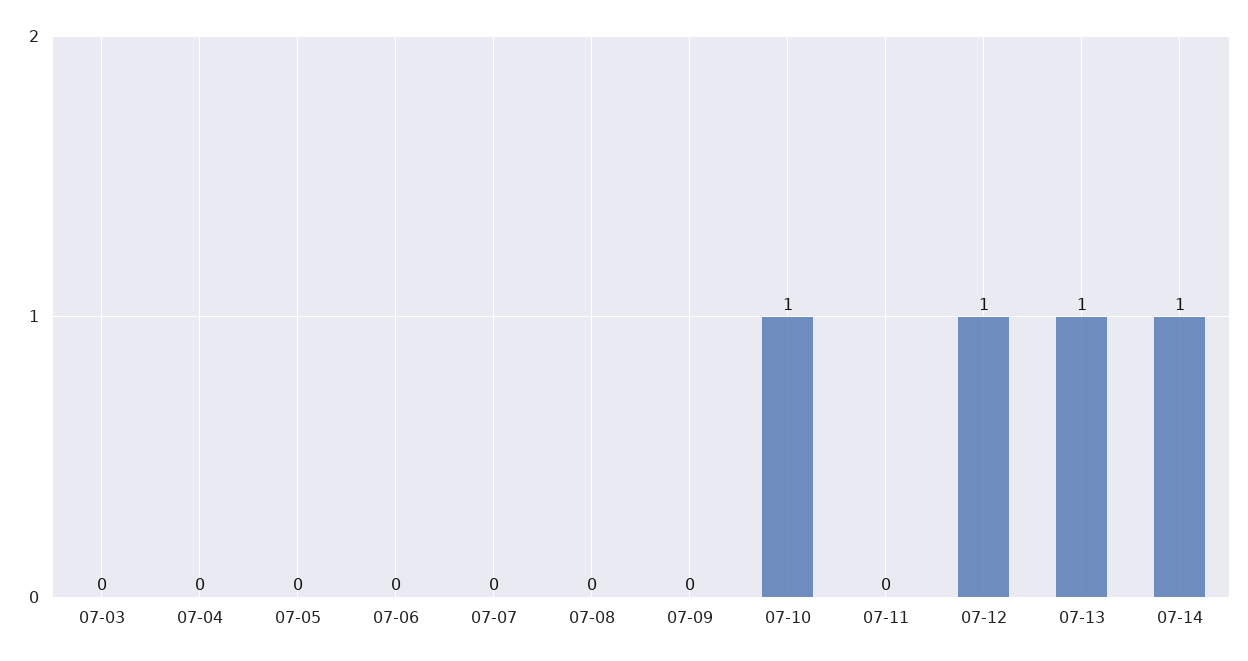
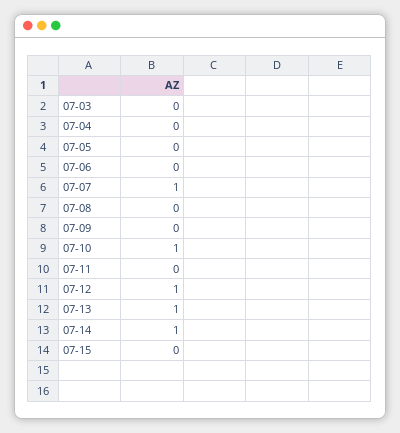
07-07: 0 -> 1
07-15: none -> 0

